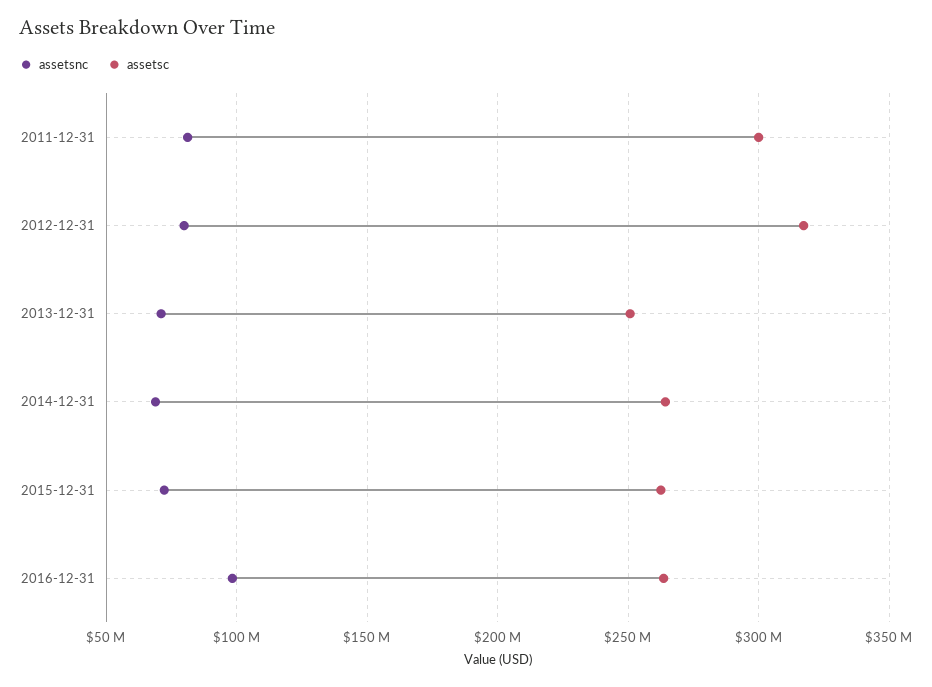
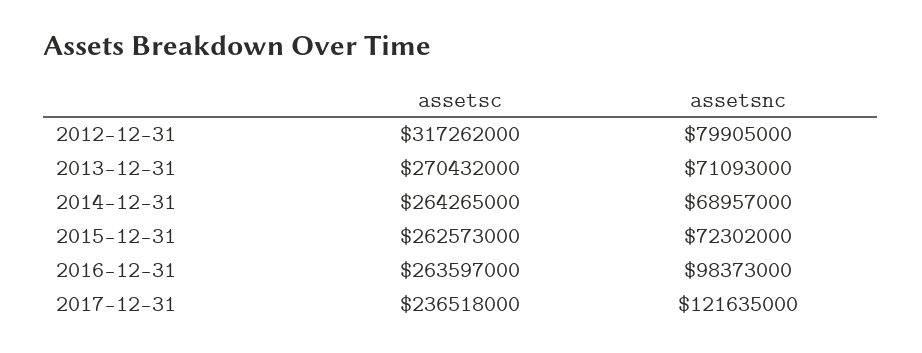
assetsnc, 2011-12-31: 80000000 -> none
assetsc, 2011-12-31: 300000000 -> none
assetsc, 2013-12-31: 250000000 -> 270432000
assetsc, 2017-12-31: none -> 236518000
assetsnc, 2017-12-31: none -> 121635000

